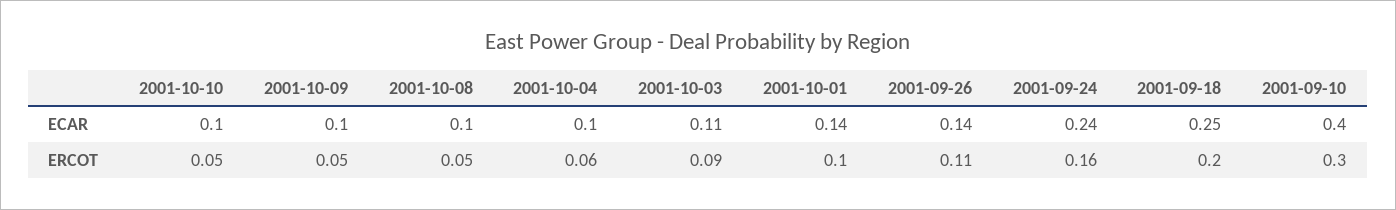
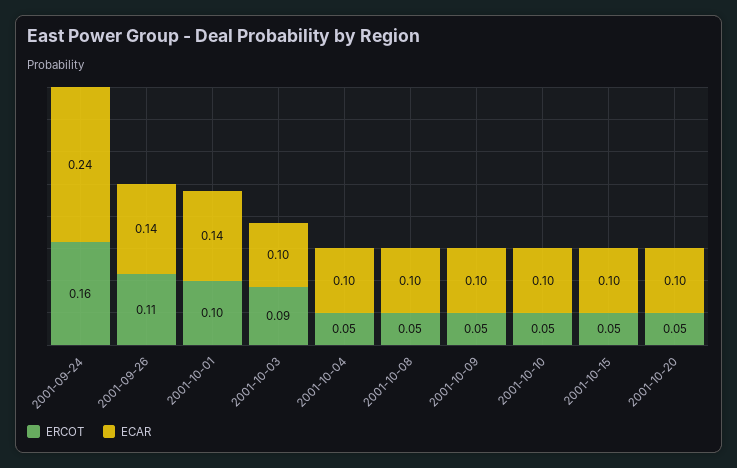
ECAR, 2001-10-03: 0.11 -> 0.1
ECAR, 2001-09-18: 0.25 -> none
ECAR, 2001-09-10: 0.4 -> none
ERCOT, 2001-10-04: 0.06 -> 0.05
ERCOT, 2001-09-18: 0.2 -> none
ERCOT, 2001-09-10: 0.3 -> none
ERCOT, 2001-10-15: none -> 0.05
ECAR, 2001-10-15: none -> 0.1
ERCOT, 2001-10-20: none -> 0.05
ECAR, 2001-10-20: none -> 0.1

